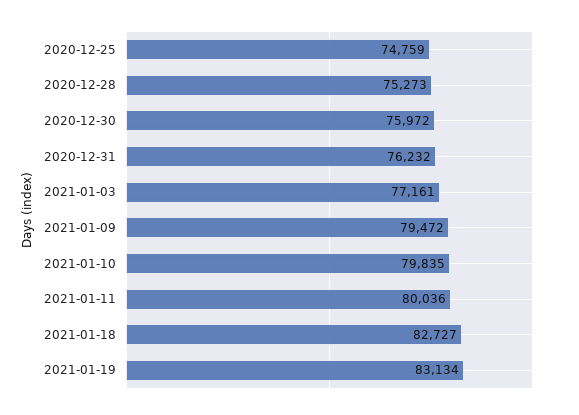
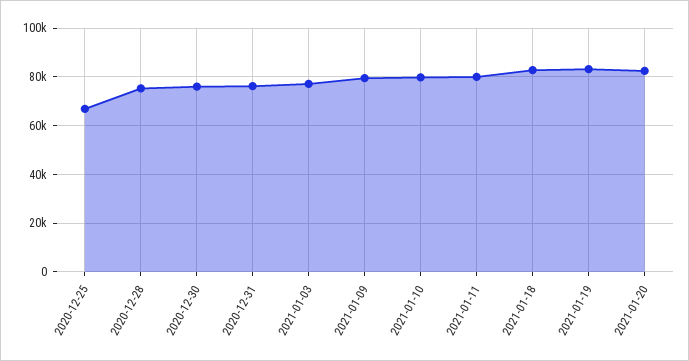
2020-12-25: 74759 -> 67500
2021-01-20: none -> 82500

